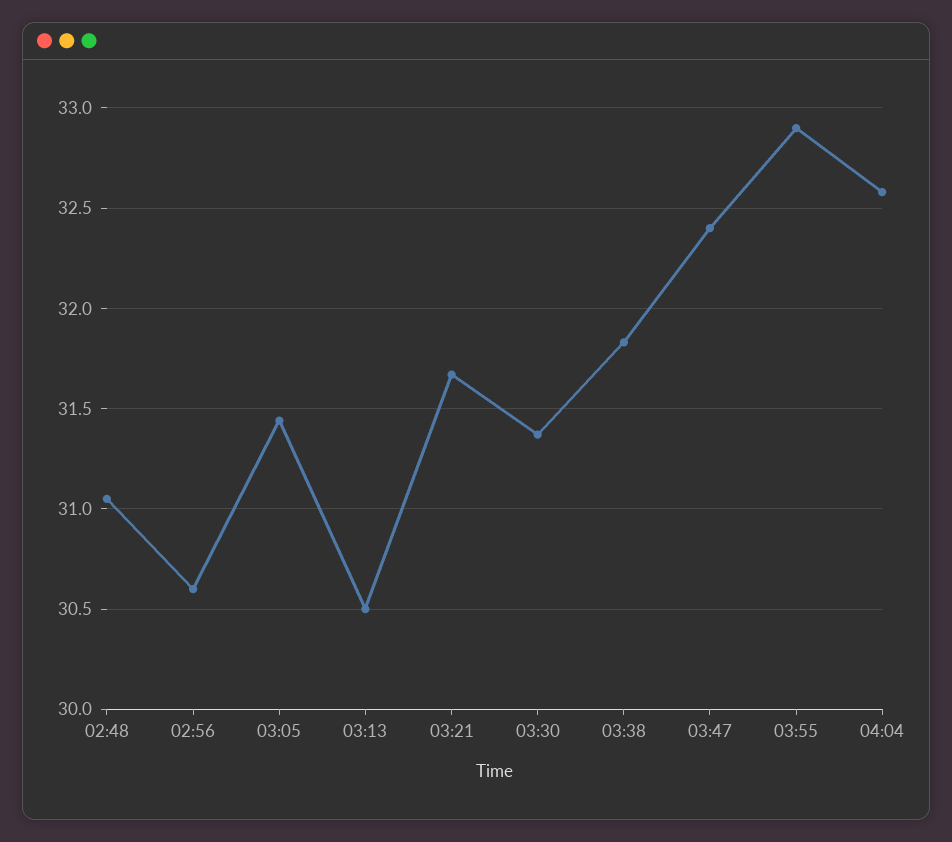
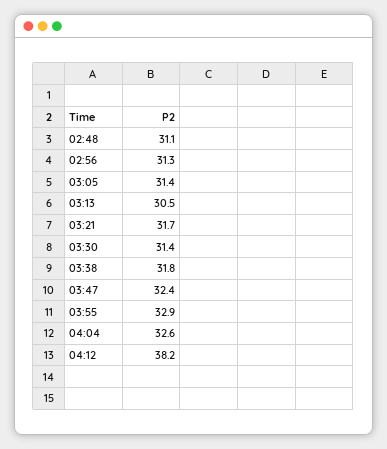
02:56: 30.6 -> 31.3
04:12: none -> 38.2

